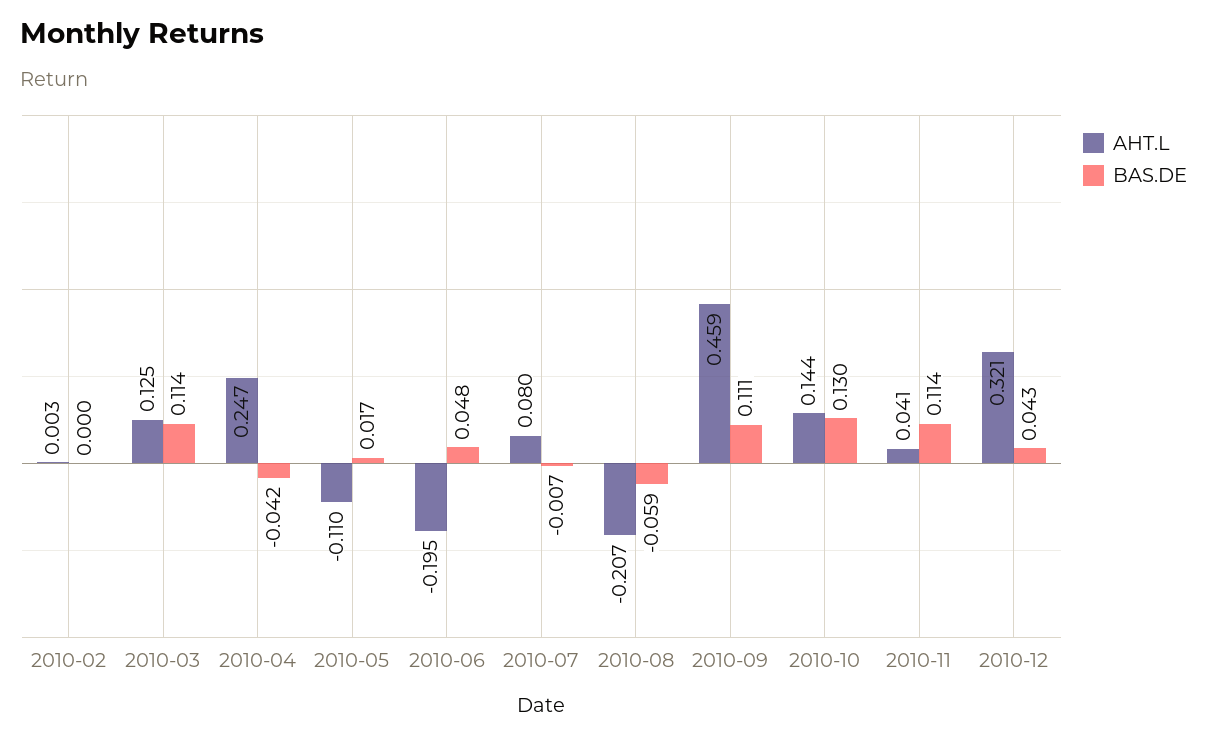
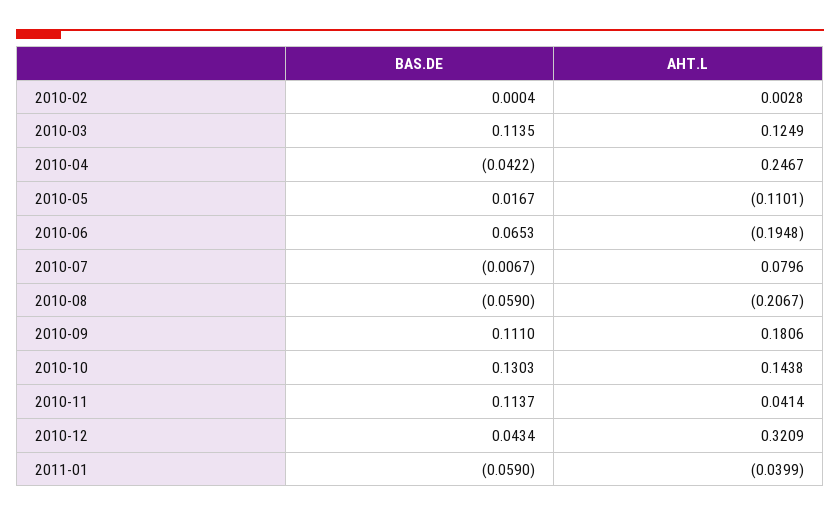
BAS.DE, 2010-06: 0.048 -> 0.0653
AHT.L, 2010-09: 0.459 -> 0.1806
BAS.DE, 2011-01: none -> -0.059
AHT.L, 2011-01: none -> -0.0399

